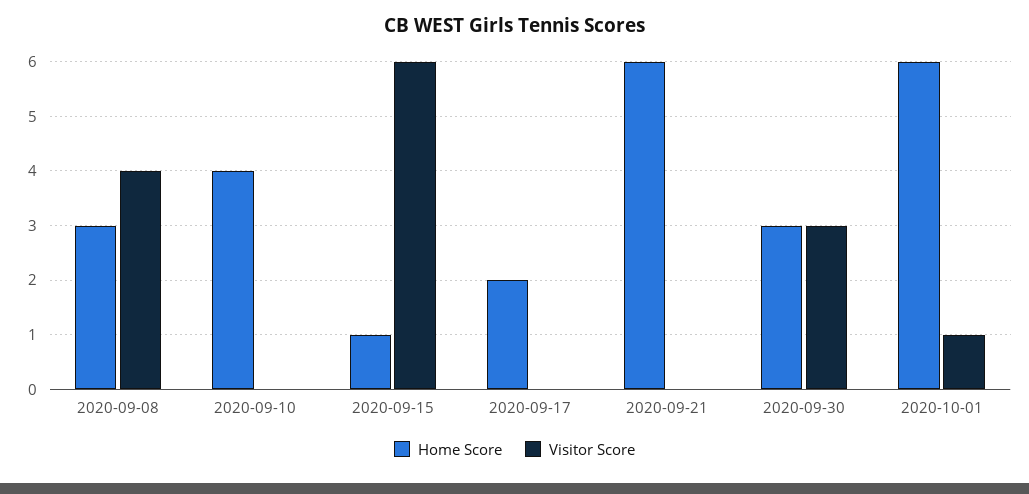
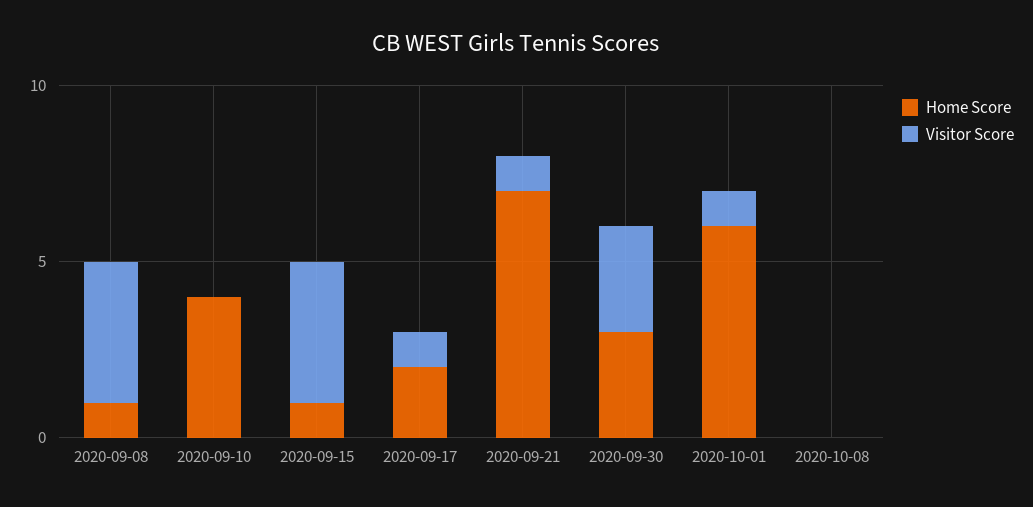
Home Score, 2020-09-08: 3 -> 1
Visitor Score, 2020-09-15: 6 -> 4
Visitor Score, 2020-09-17: 0 -> 1
Home Score, 2020-09-21: 6 -> 7
Visitor Score, 2020-09-21: 0 -> 1
Home Score, 2020-10-08: none -> 0
Visitor Score, 2020-10-08: none -> 0

